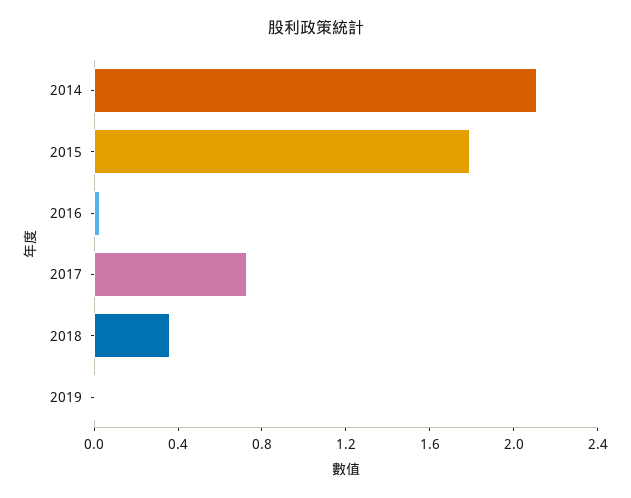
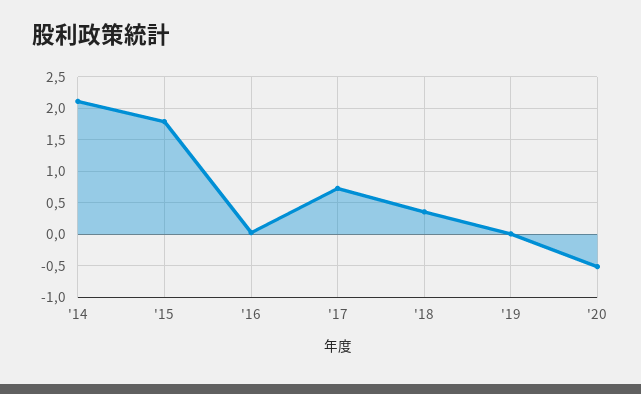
'20: none -> -0.5

